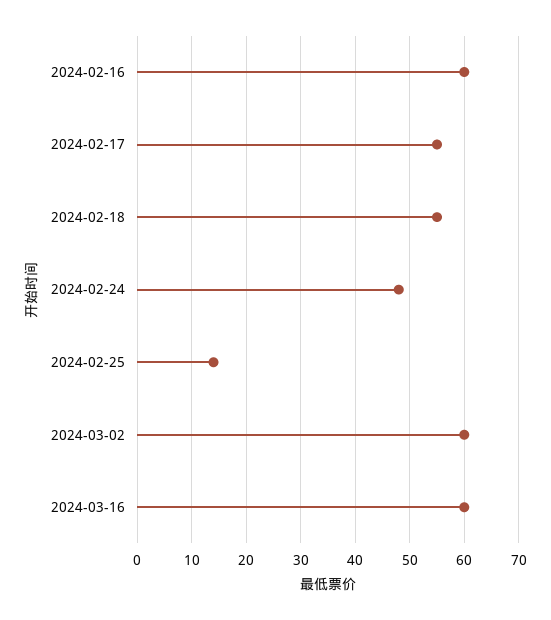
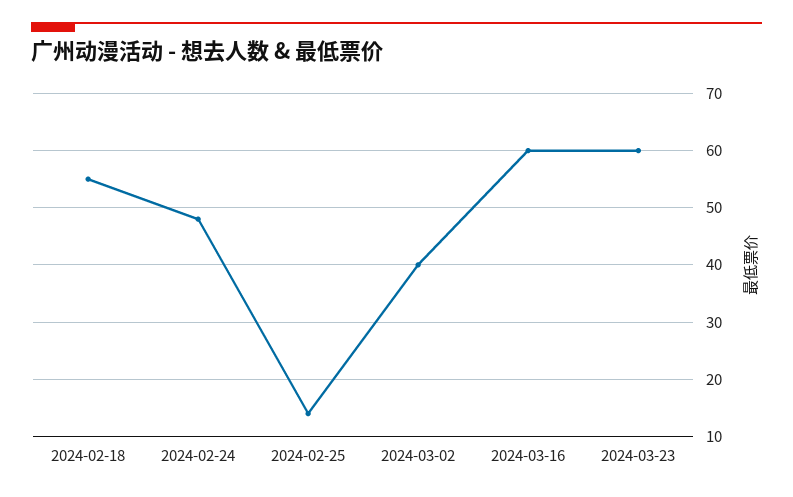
2024-02-16: 60 -> none
2024-02-17: 55 -> none
2024-03-02: 60 -> 40
2024-03-23: none -> 60

